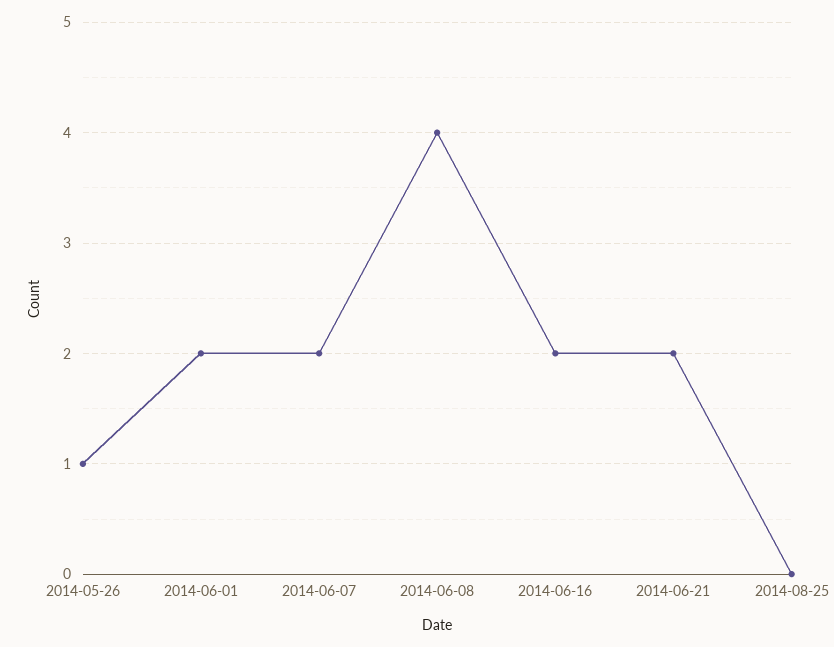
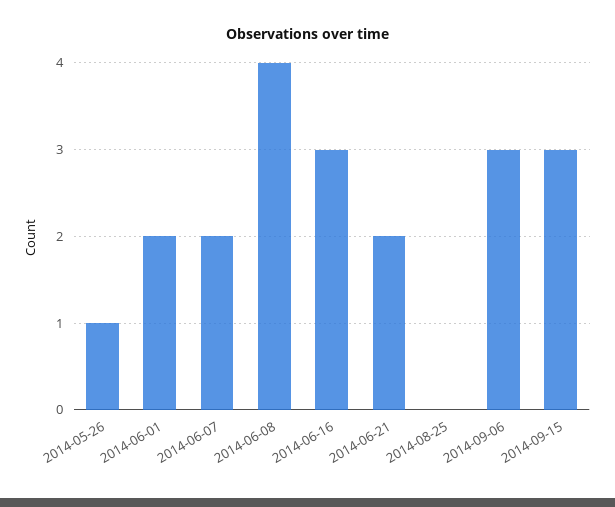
2014-06-16: 2 -> 3
2014-09-06: none -> 3
2014-09-15: none -> 3

